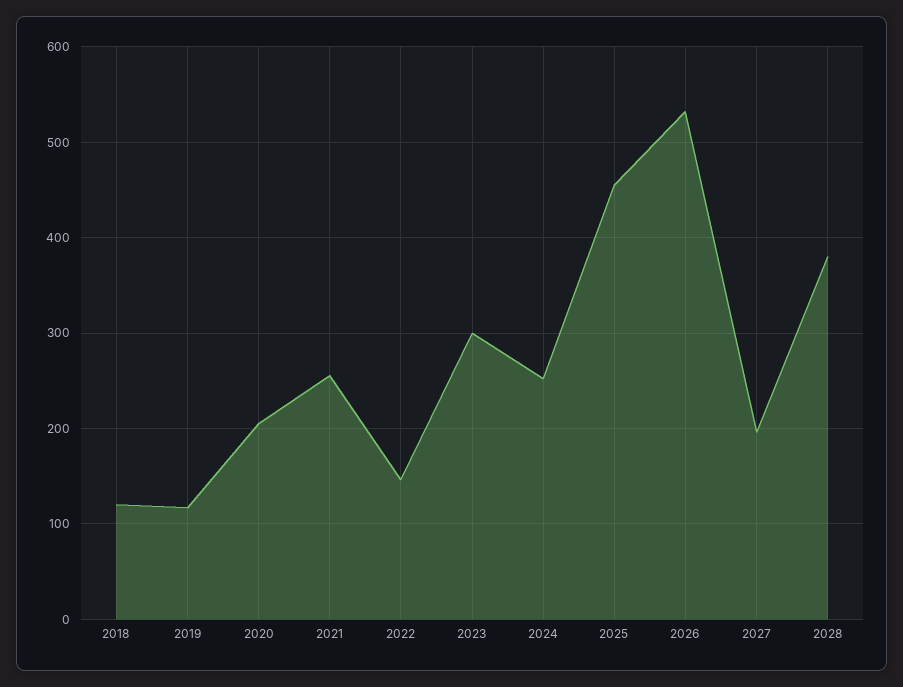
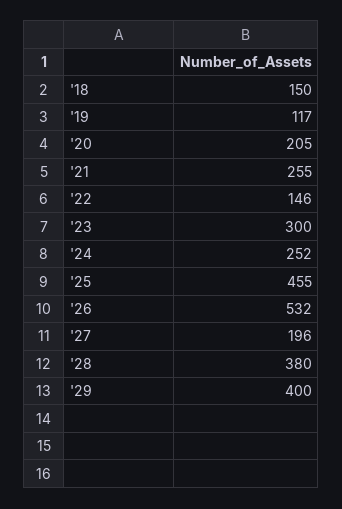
2018: 120 -> 150
'29: none -> 400

